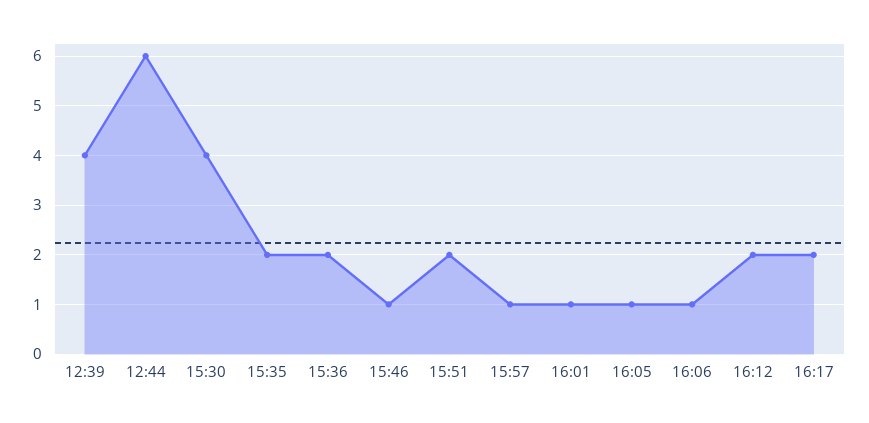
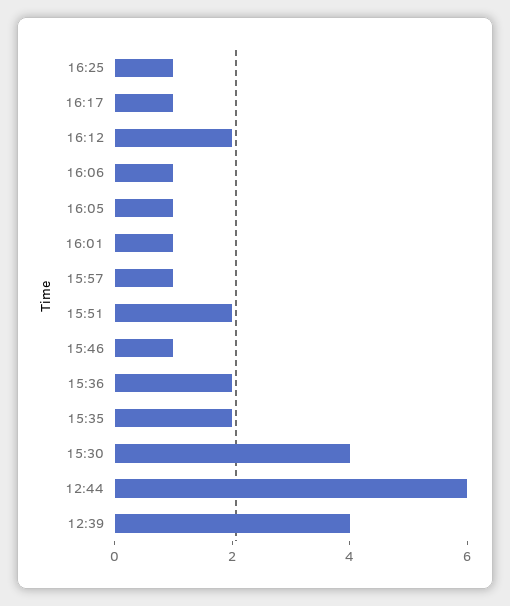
16:17: 2 -> 1
16:25: none -> 1

